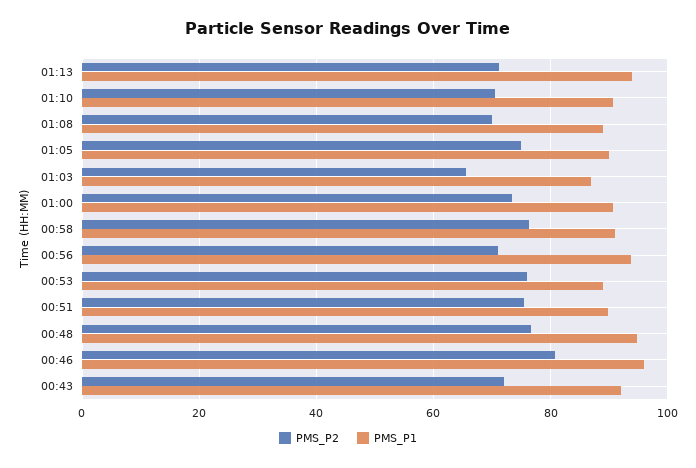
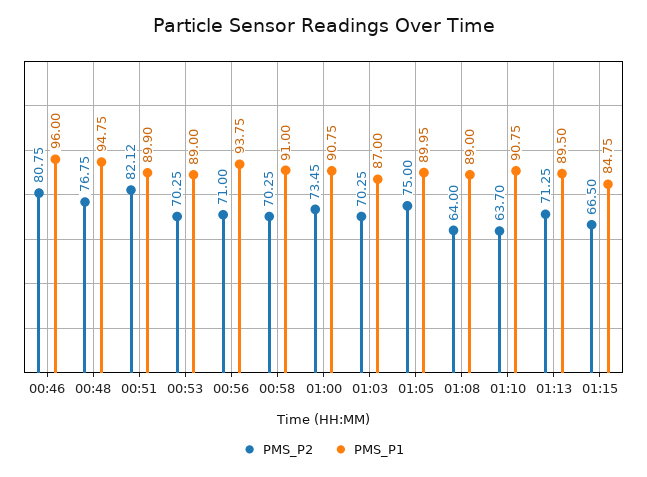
PMS_P1, 01:13: 94 -> 89.5
PMS_P2, 01:10: 70 -> 63.7
PMS_P2, 01:08: 70 -> 64
PMS_P2, 01:03: 66 -> 70.25
PMS_P2, 00:58: 76 -> 70.25
PMS_P2, 00:53: 76 -> 70.25
PMS_P2, 00:51: 76 -> 82.12
PMS_P2, 00:43: 72 -> none
PMS_P1, 00:43: 92 -> none
PMS_P2, 01:15: none -> 66.5
PMS_P1, 01:15: none -> 84.75

